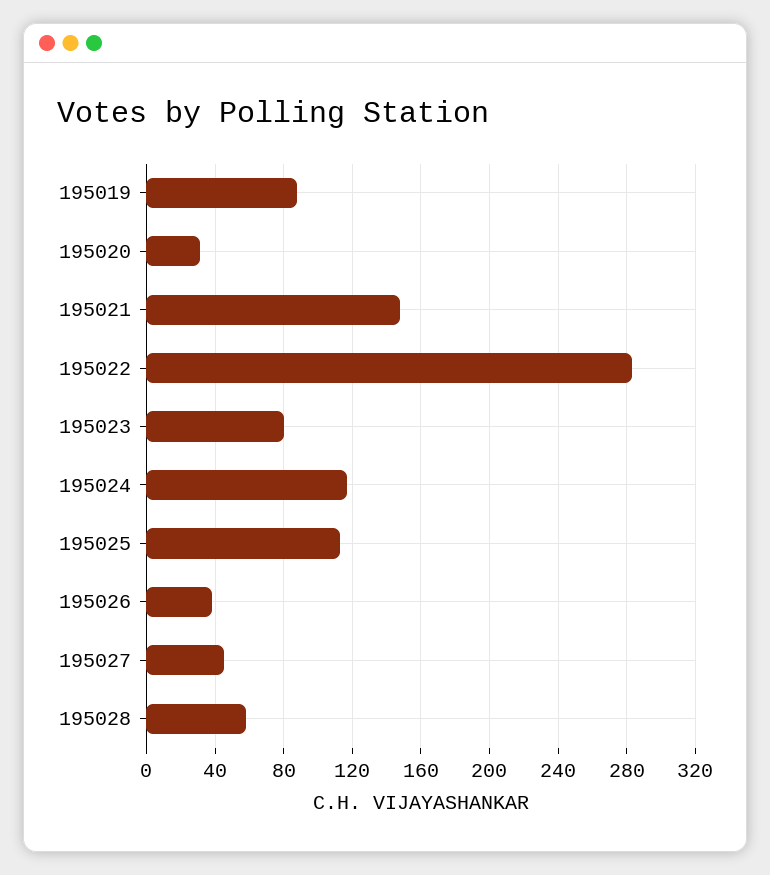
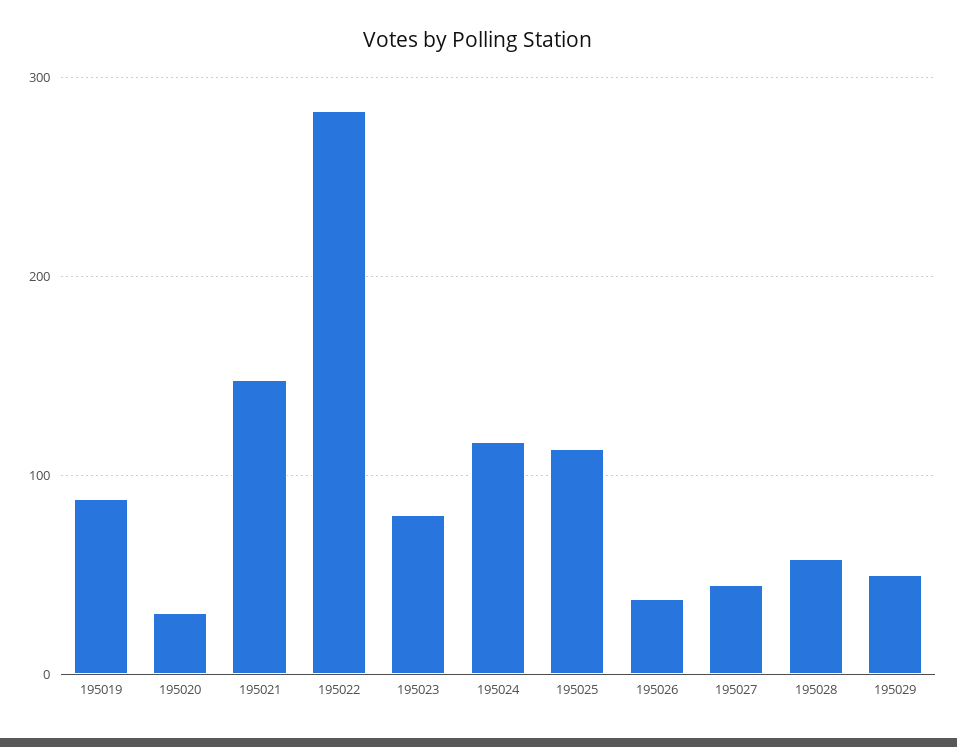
195029: none -> 50

